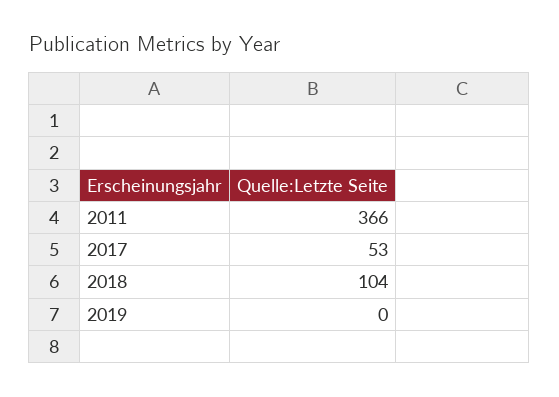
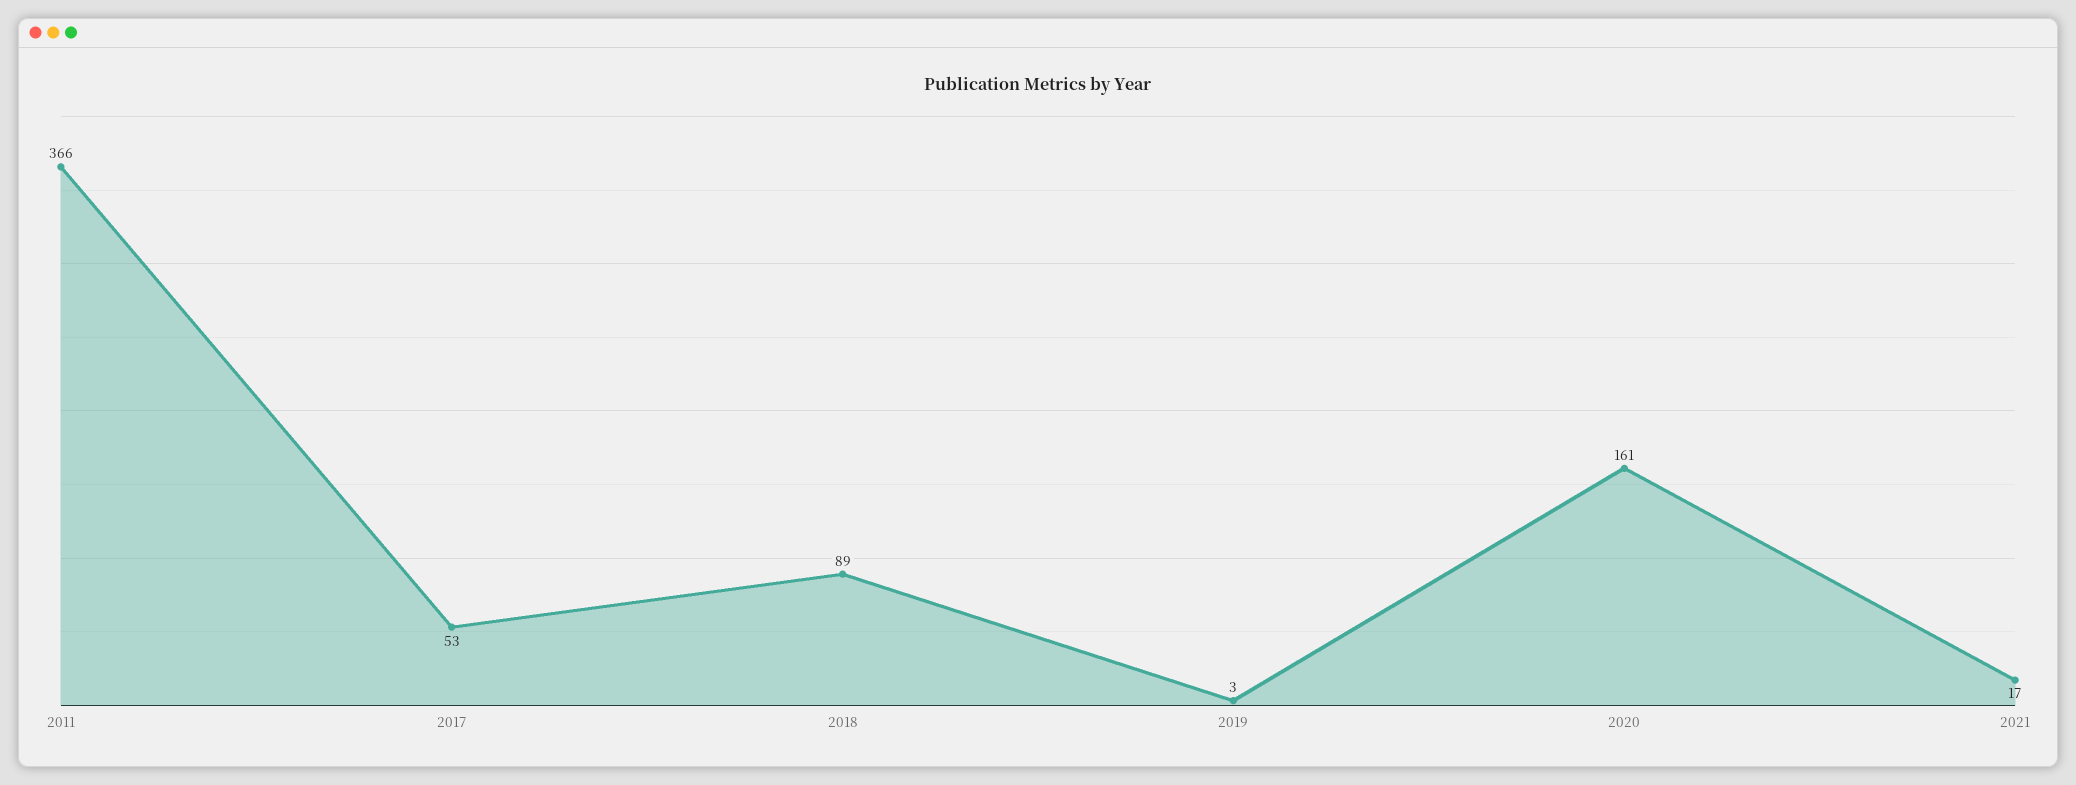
2018: 104 -> 89
2019: 0 -> 3
2020: none -> 161
2021: none -> 17

